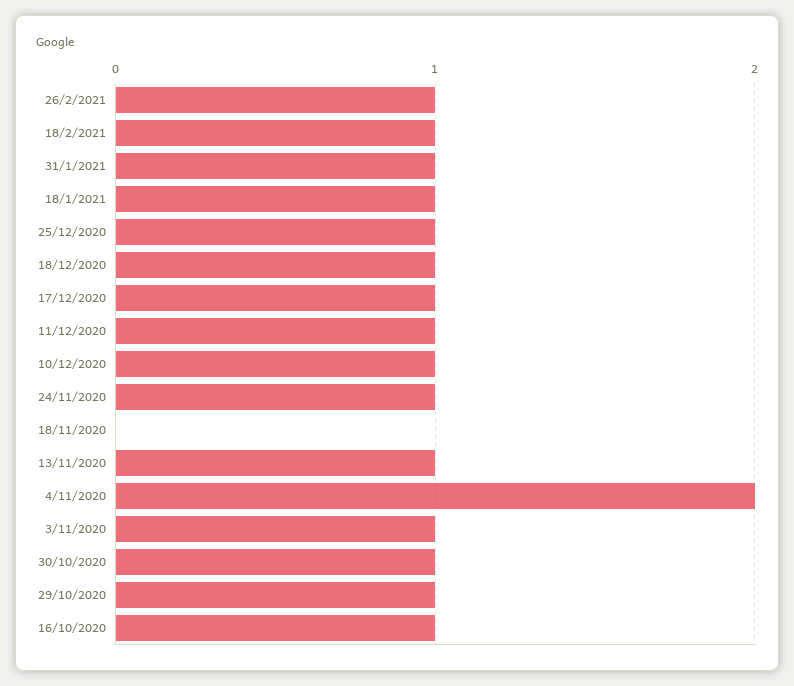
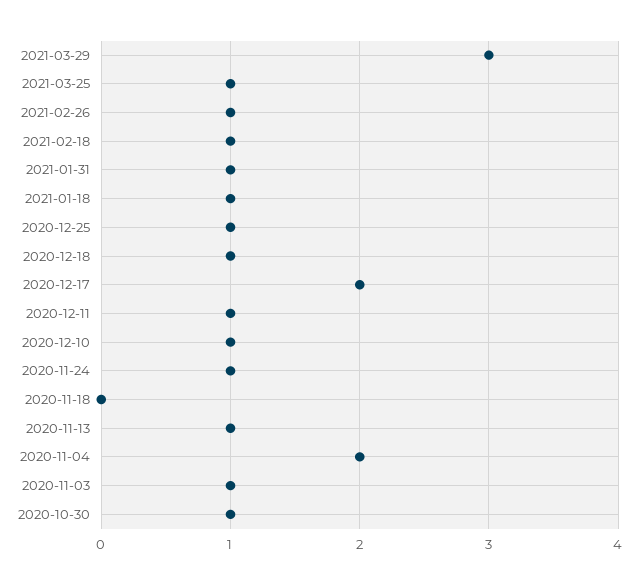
17/12/2020: 1 -> 2
29/10/2020: 1 -> none
16/10/2020: 1 -> none
2021-03-29: none -> 3
2021-03-25: none -> 1

